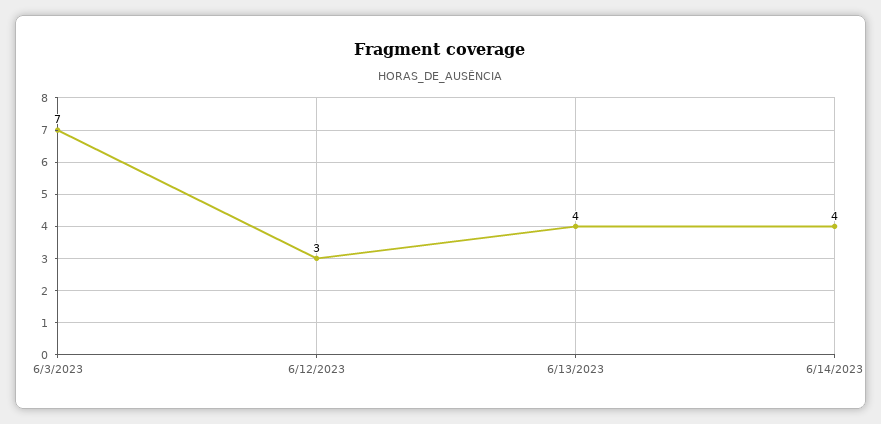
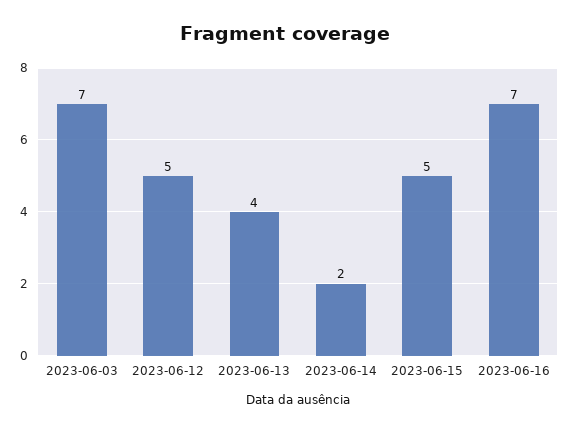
6/12/2023: 3 -> 5
6/14/2023: 4 -> 2
2023-06-15: none -> 5
2023-06-16: none -> 7

